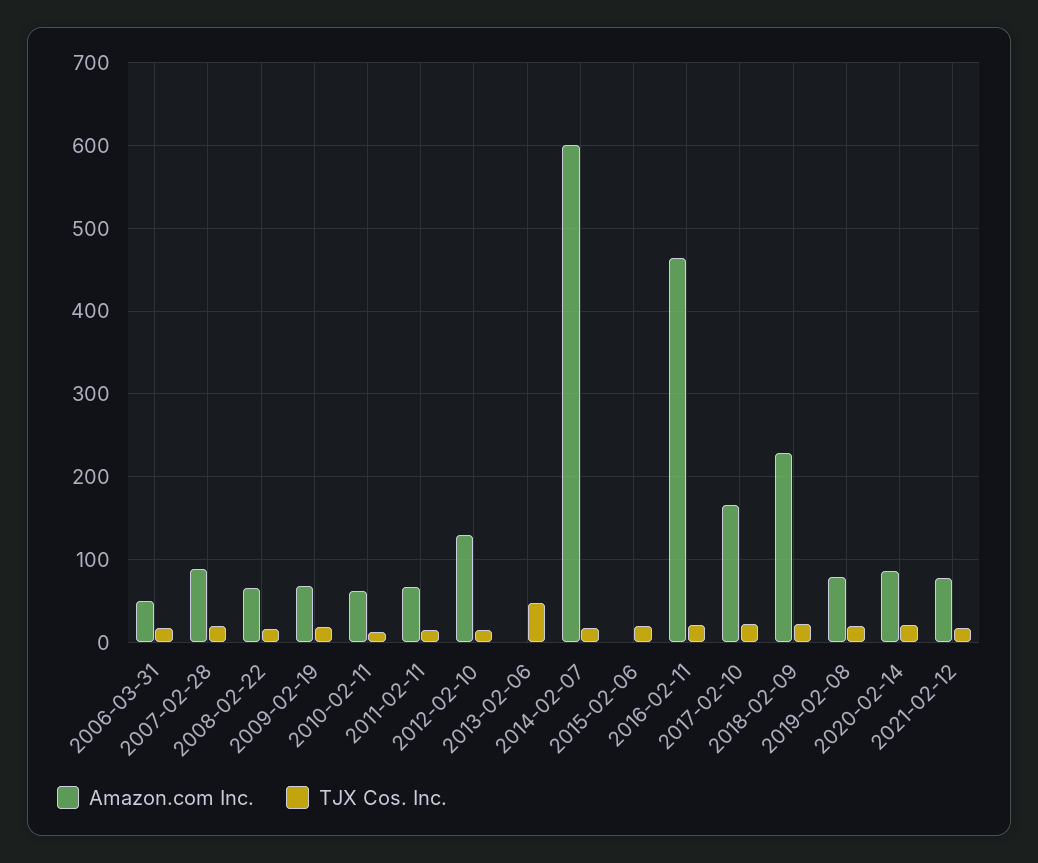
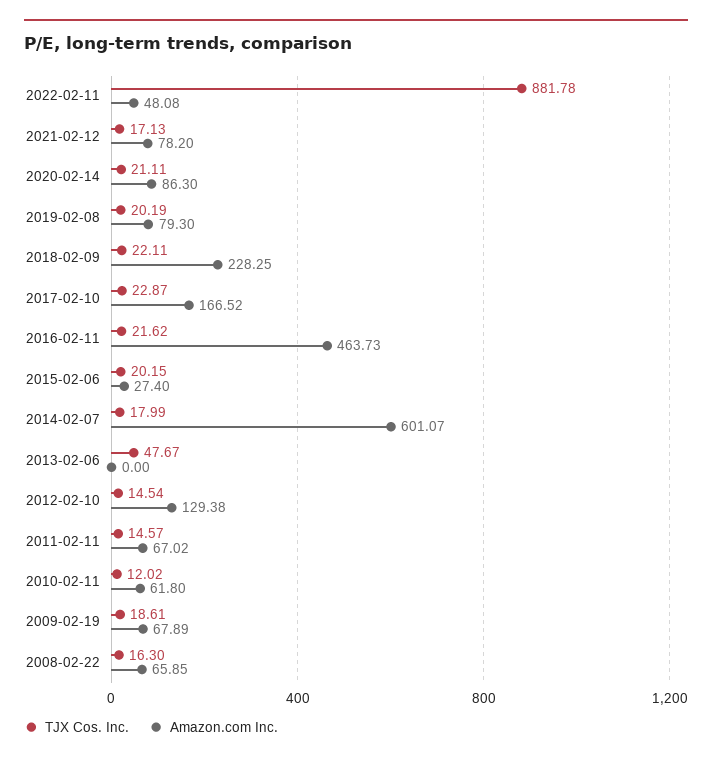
Amazon.com Inc., 2006-03-31: 50 -> none
TJX Cos. Inc., 2006-03-31: 20 -> none
Amazon.com Inc., 2007-02-28: 90 -> none
TJX Cos. Inc., 2007-02-28: 20 -> none
Amazon.com Inc., 2015-02-06: 0 -> 27.4
TJX Cos. Inc., 2022-02-11: none -> 881.78
Amazon.com Inc., 2022-02-11: none -> 48.08

